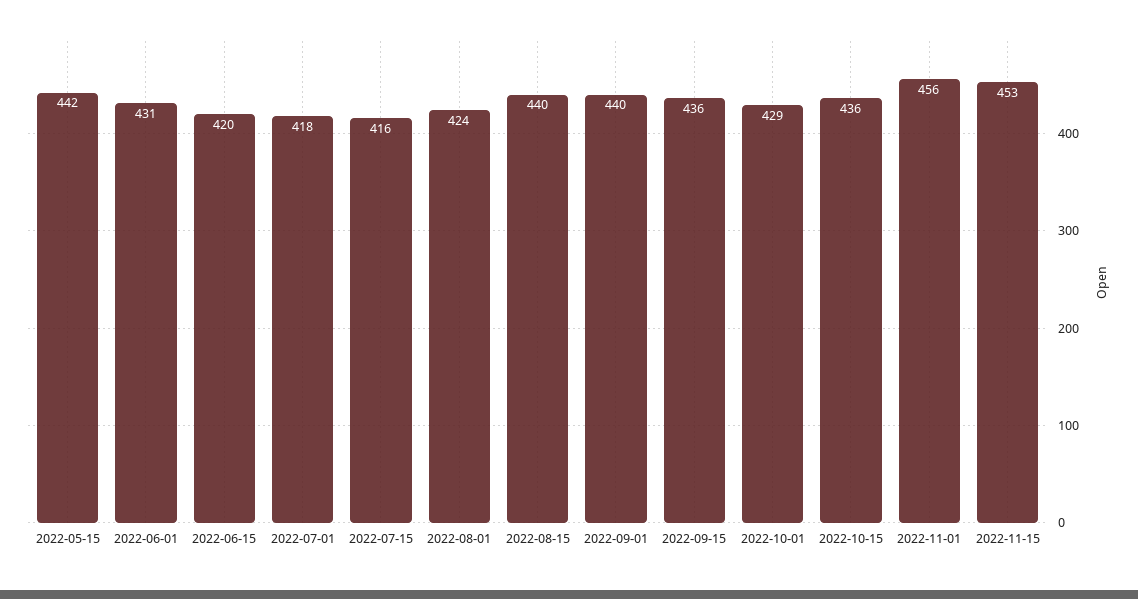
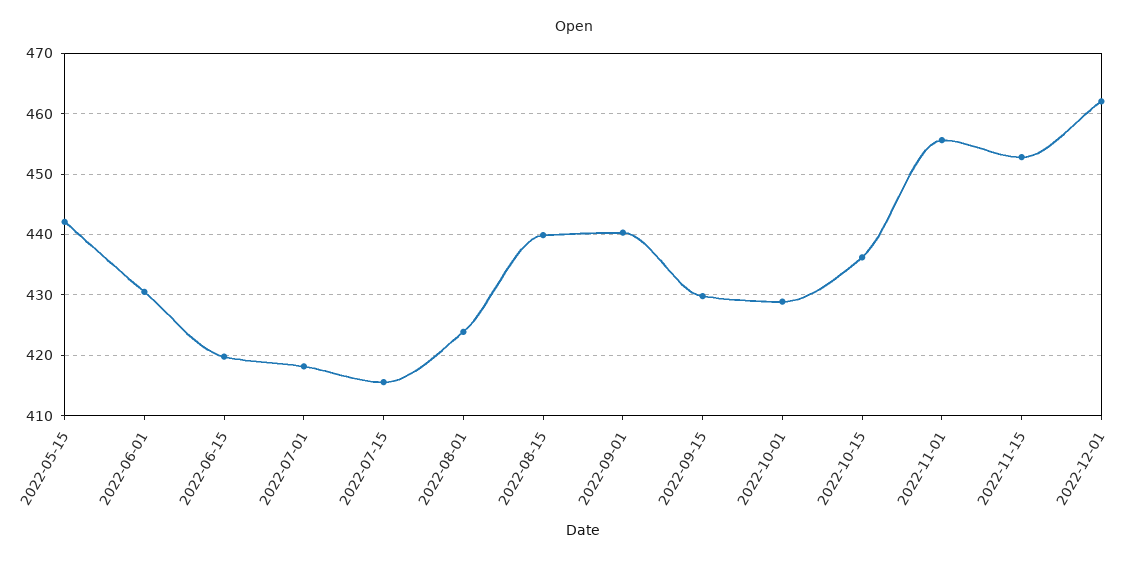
2022-09-15: 436 -> 430
2022-12-01: none -> 462

